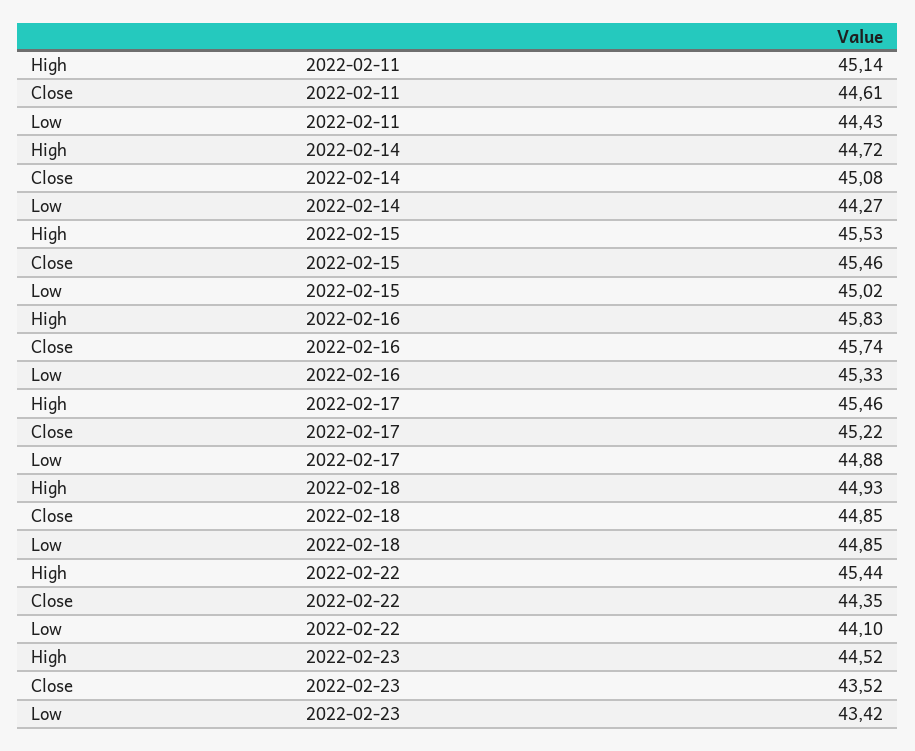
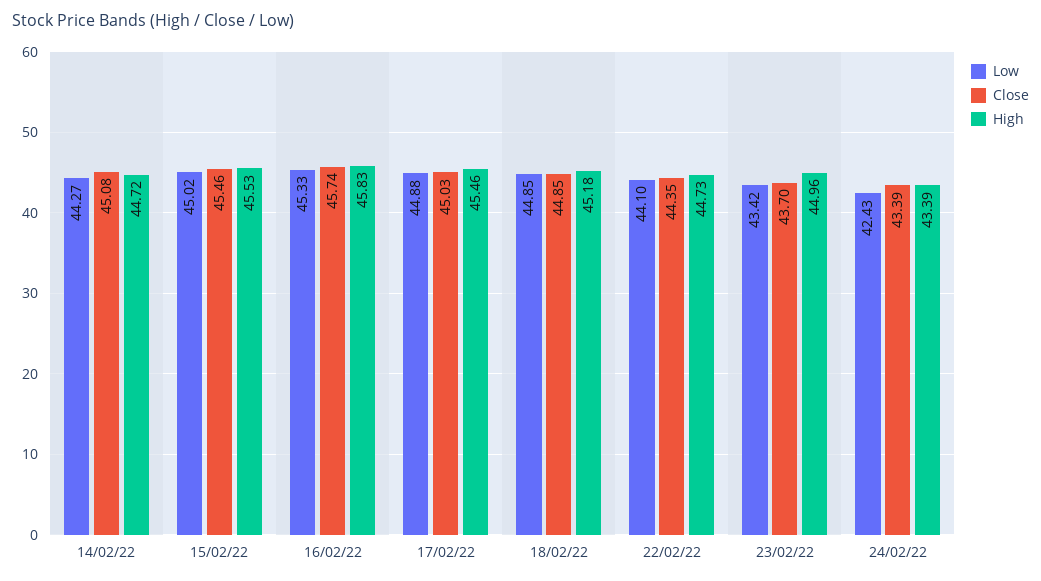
High, 2022-02-11: 45.14 -> none
Close, 2022-02-11: 44.61 -> none
Low, 2022-02-11: 44.43 -> none
Close, 2022-02-17: 45.22 -> 45.03
High, 2022-02-18: 44.93 -> 45.18
High, 2022-02-22: 45.44 -> 44.73
High, 2022-02-23: 44.52 -> 44.96
Close, 2022-02-23: 43.52 -> 43.7
Low, 24/02/22: none -> 42.43
Close, 24/02/22: none -> 43.39
High, 24/02/22: none -> 43.39

